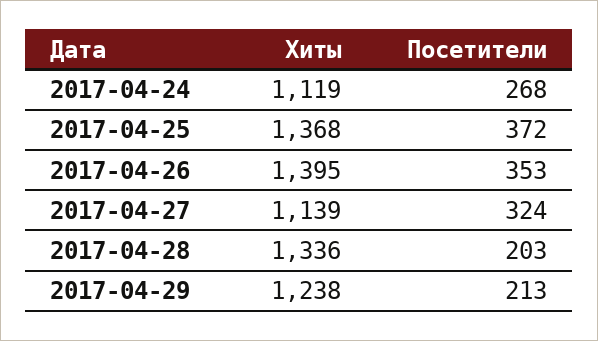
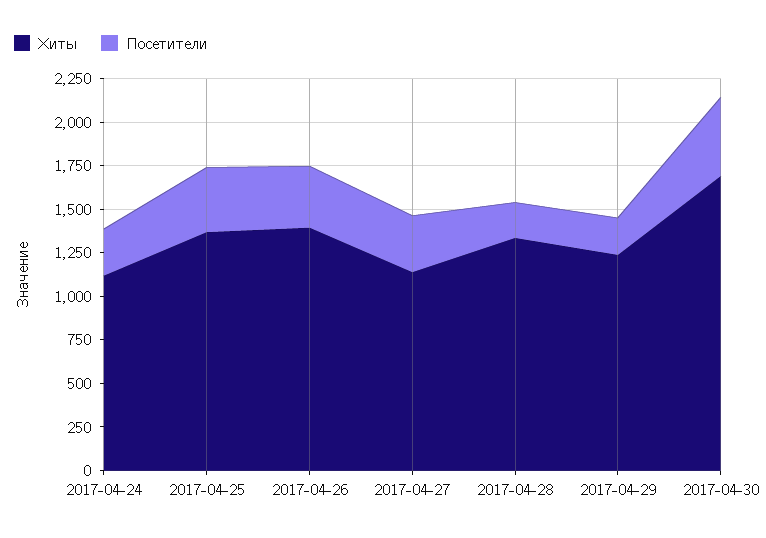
Хиты, 2017-04-30: none -> 1700
Посетители, 2017-04-30: none -> 450

